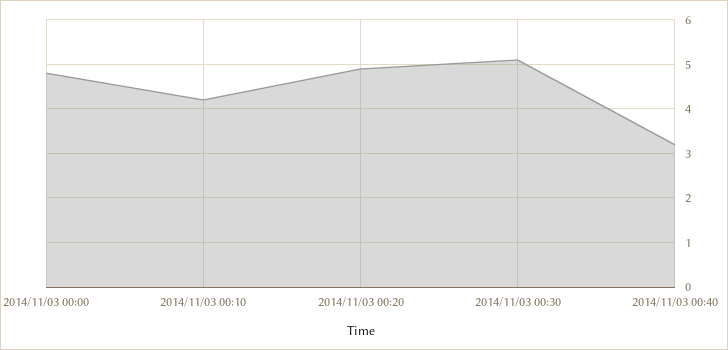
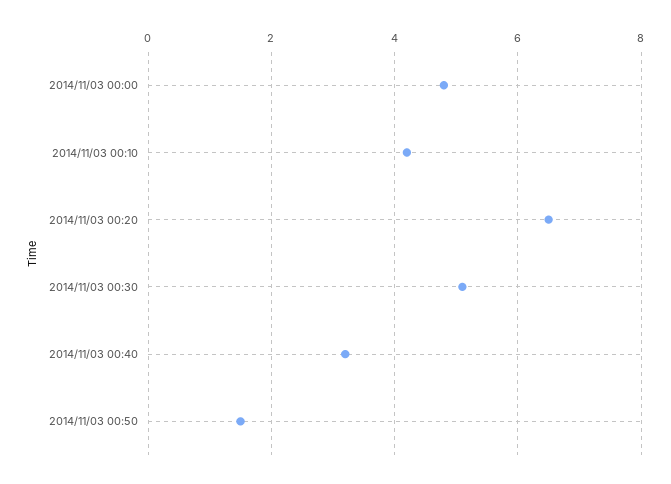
2014/11/03 00:20: 5 -> 6.5
2014/11/03 00:50: none -> 1.5

